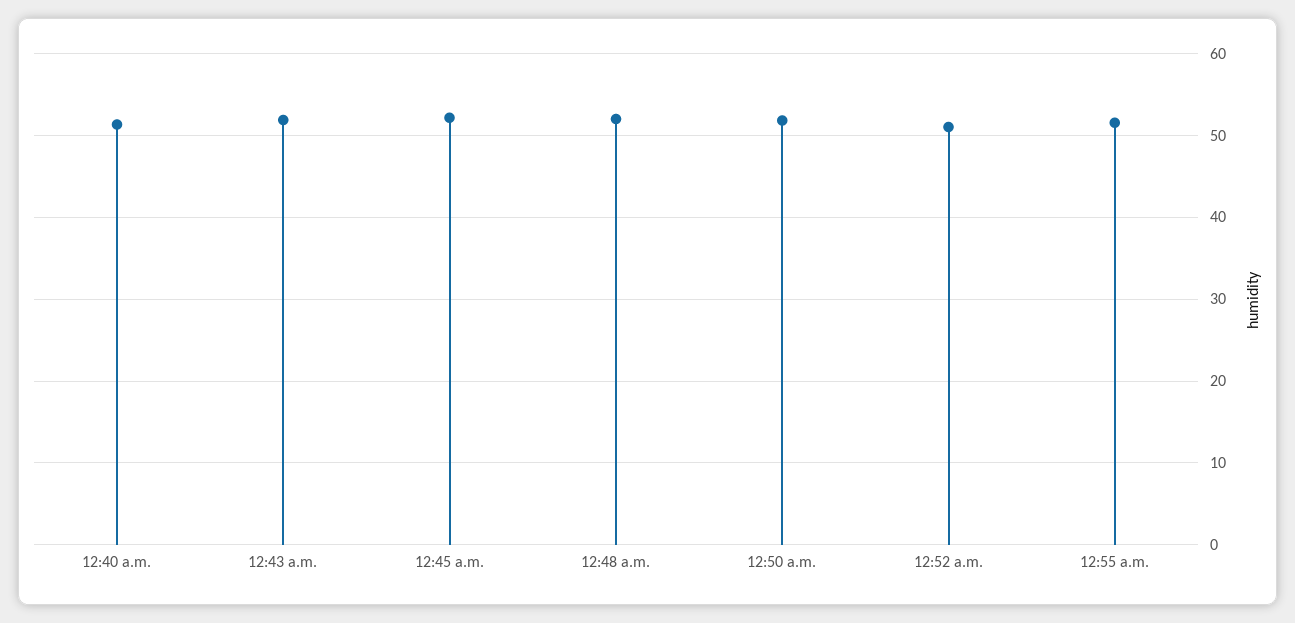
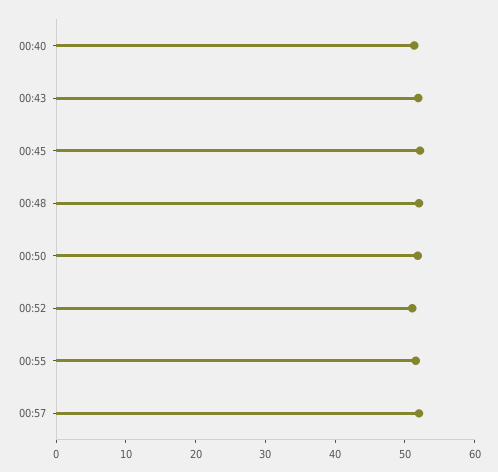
00:57: none -> 52

